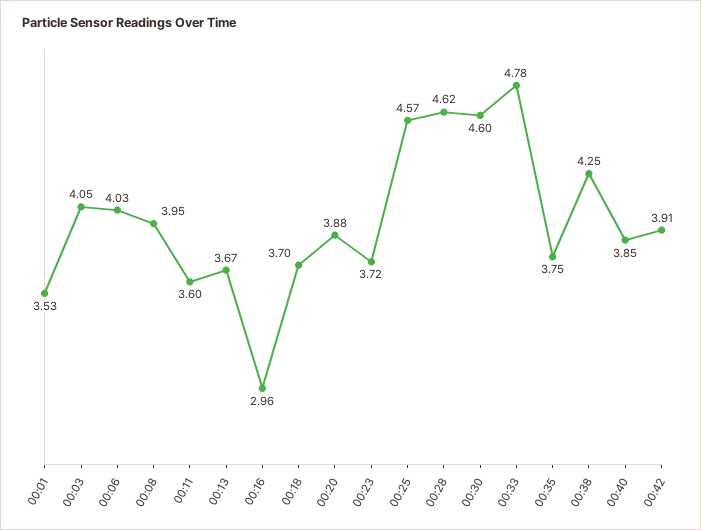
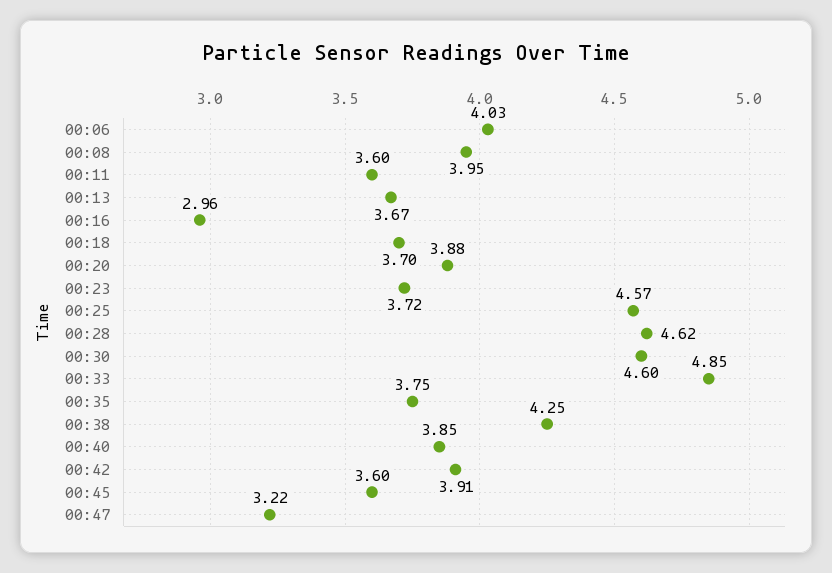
00:01: 3.53 -> none
00:03: 4.05 -> none
00:33: 4.78 -> 4.85
00:45: none -> 3.6
00:47: none -> 3.22

